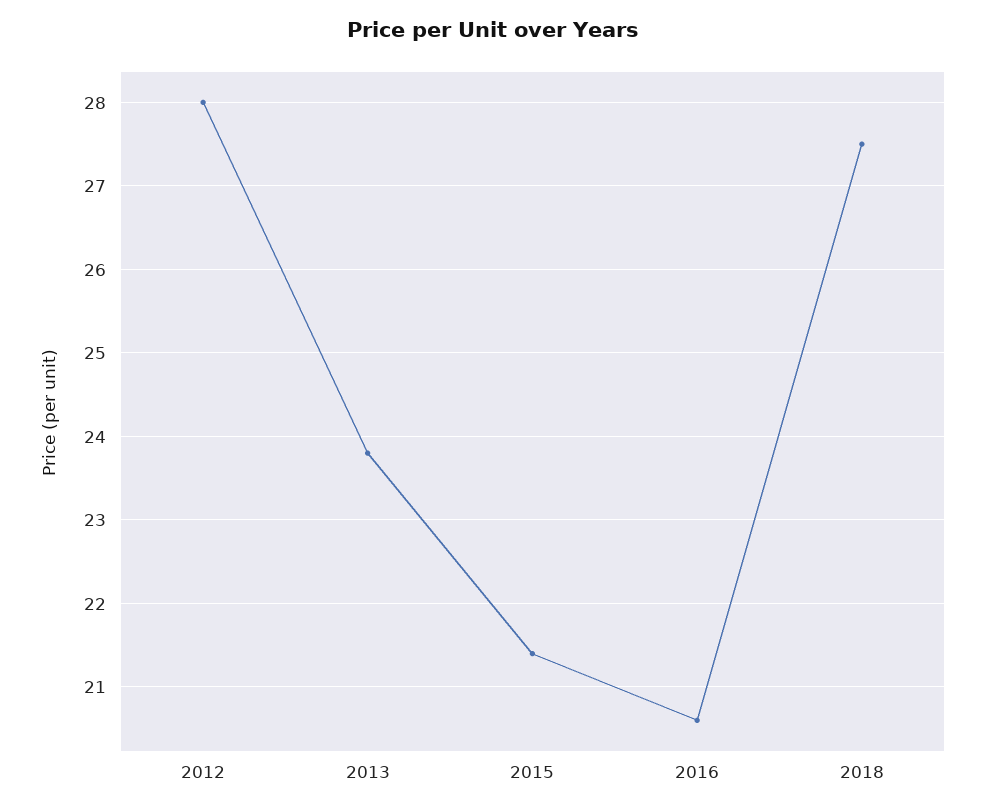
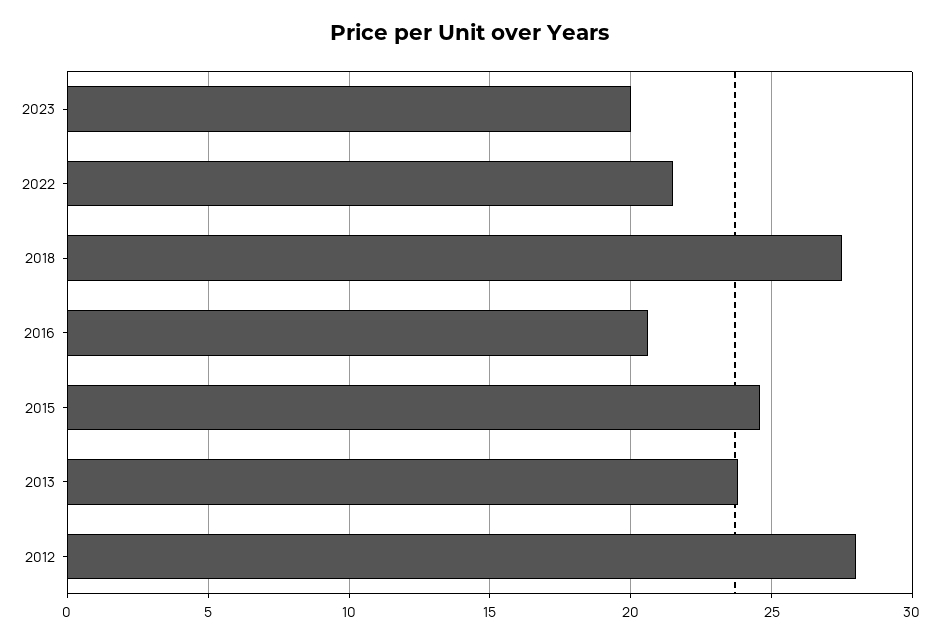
2015: 21.4 -> 24.5
2023: none -> 20
2022: none -> 21.5

